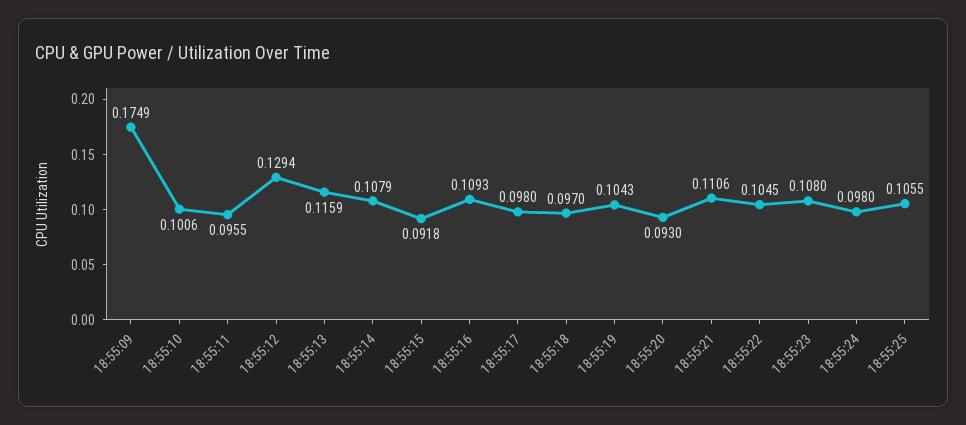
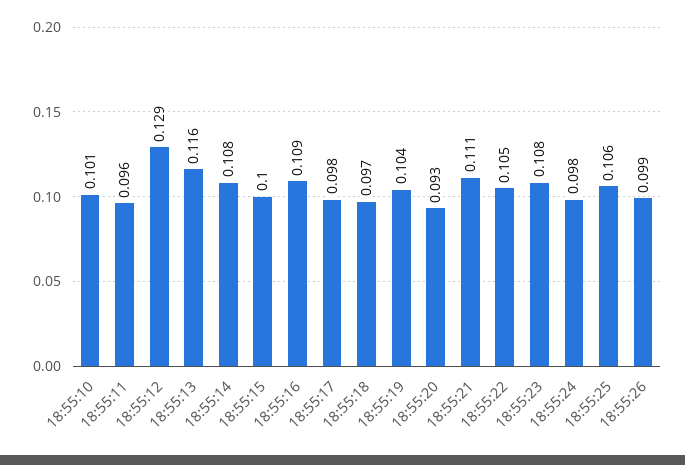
18:55:09: 0.1749 -> none
18:55:15: 0.0918 -> 0.1
18:55:26: none -> 0.099

